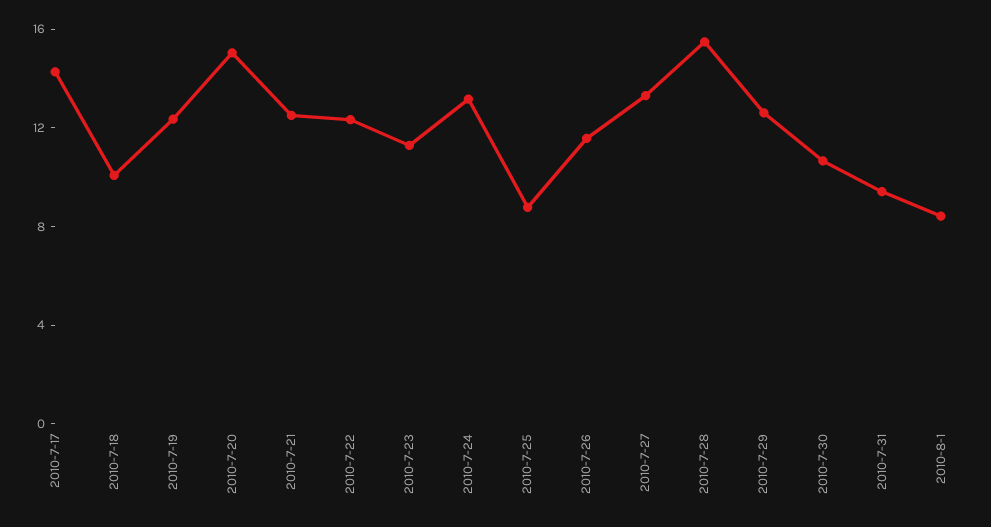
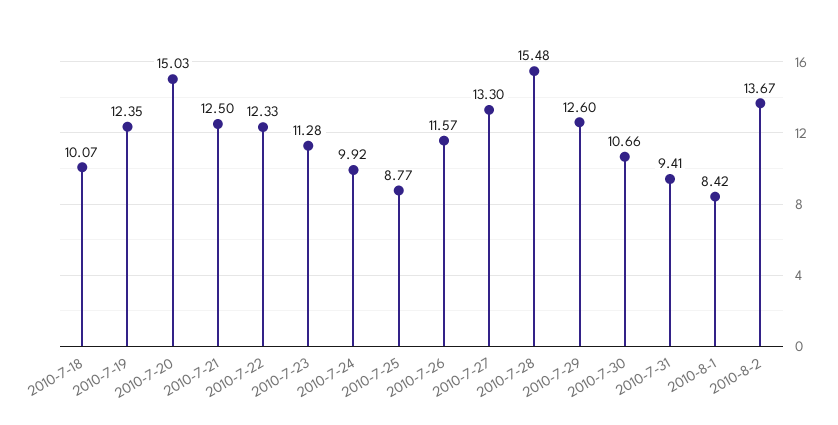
2010-7-17: 14 -> none
2010-7-24: 13 -> 9.92
2010-8-2: none -> 13.67

